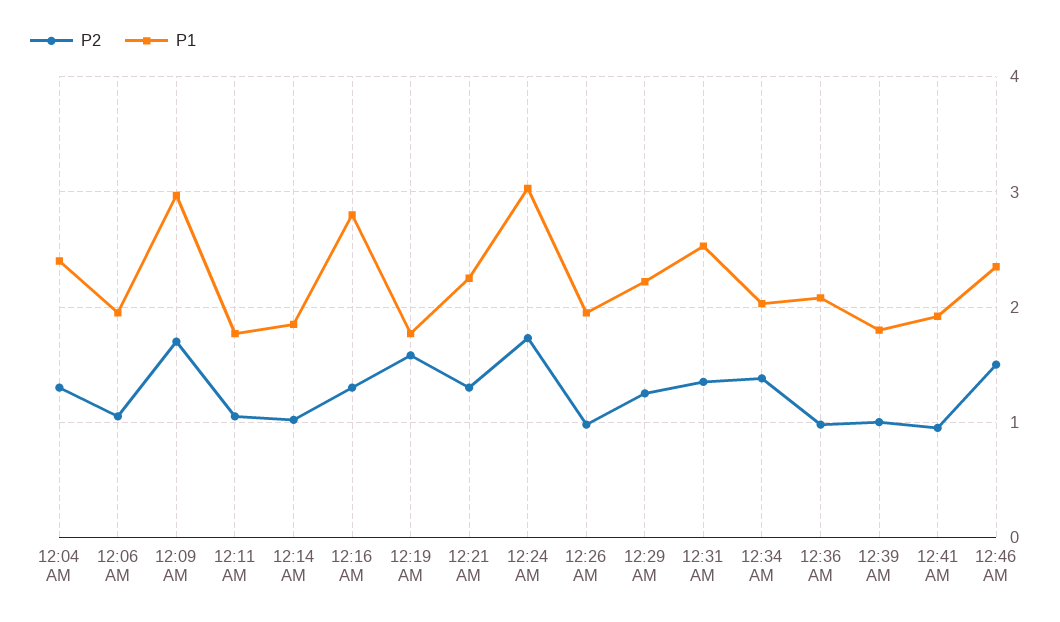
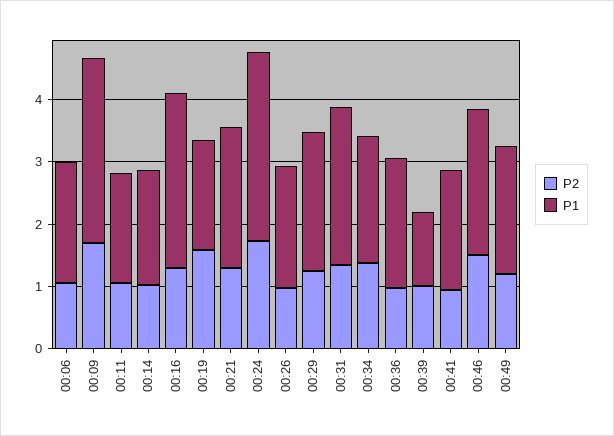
P2, 12:04 AM: 1.3 -> none
P1, 12:04 AM: 2.4 -> none
P1, 12:39 AM: 1.8 -> 1.2
P2, 00:49: none -> 1.2
P1, 00:49: none -> 2

